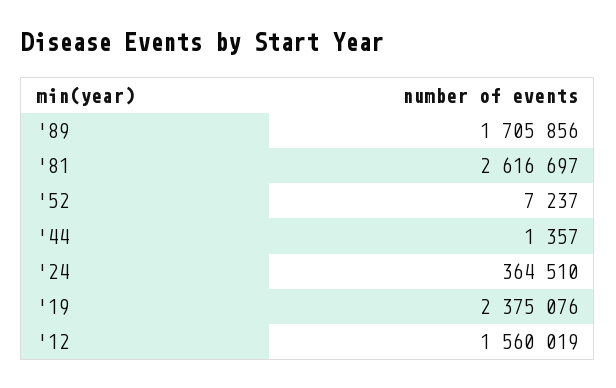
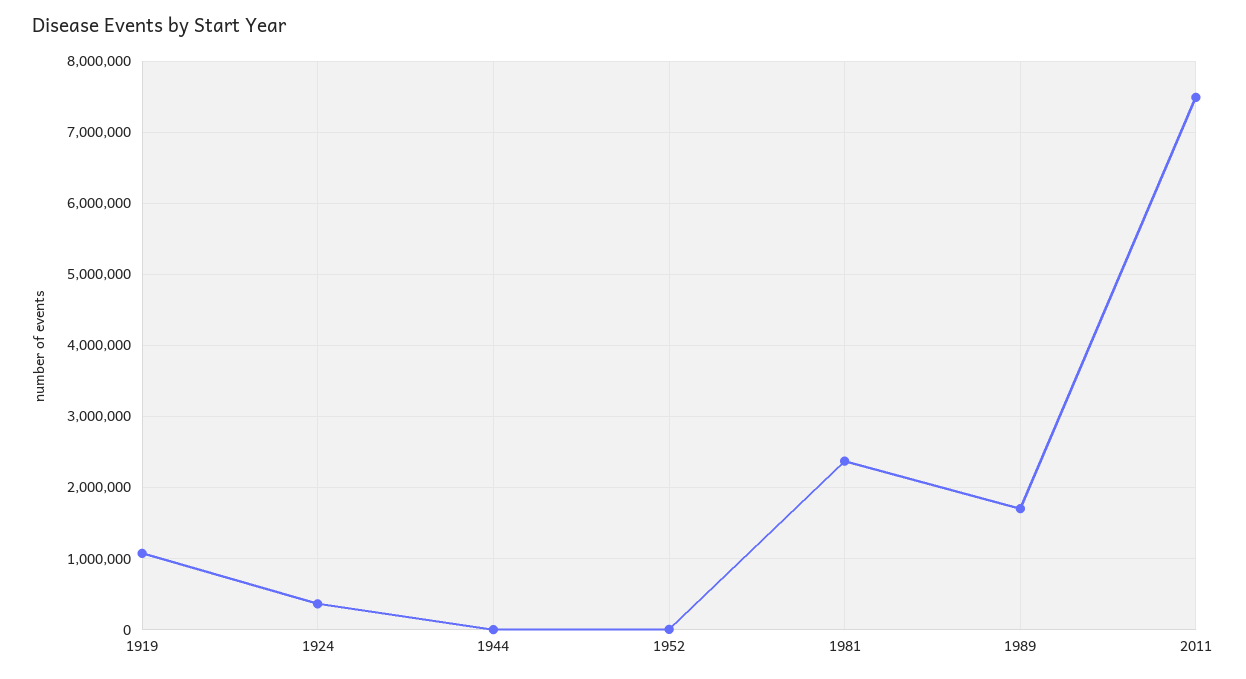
'81: 2616697 -> 2400000
'19: 2375076 -> 1100000
'12: 1560019 -> none
2011: none -> 7500000

